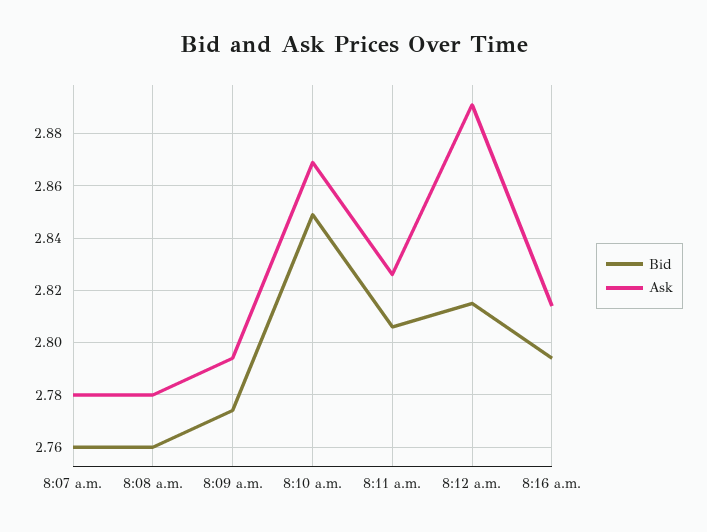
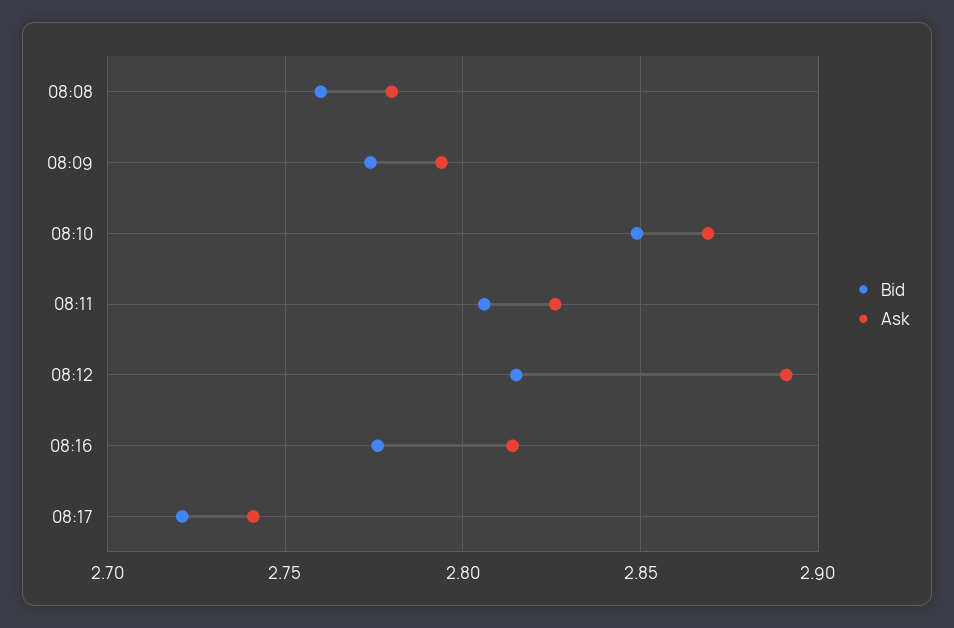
Bid, 8:07 a.m.: 2.76 -> none
Ask, 8:07 a.m.: 2.78 -> none
Bid, 8:16 a.m.: 2.795 -> 2.775
Bid, 08:17: none -> 2.72
Ask, 08:17: none -> 2.74

